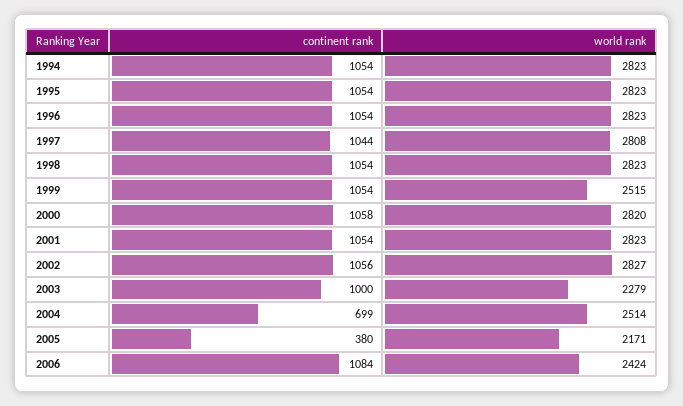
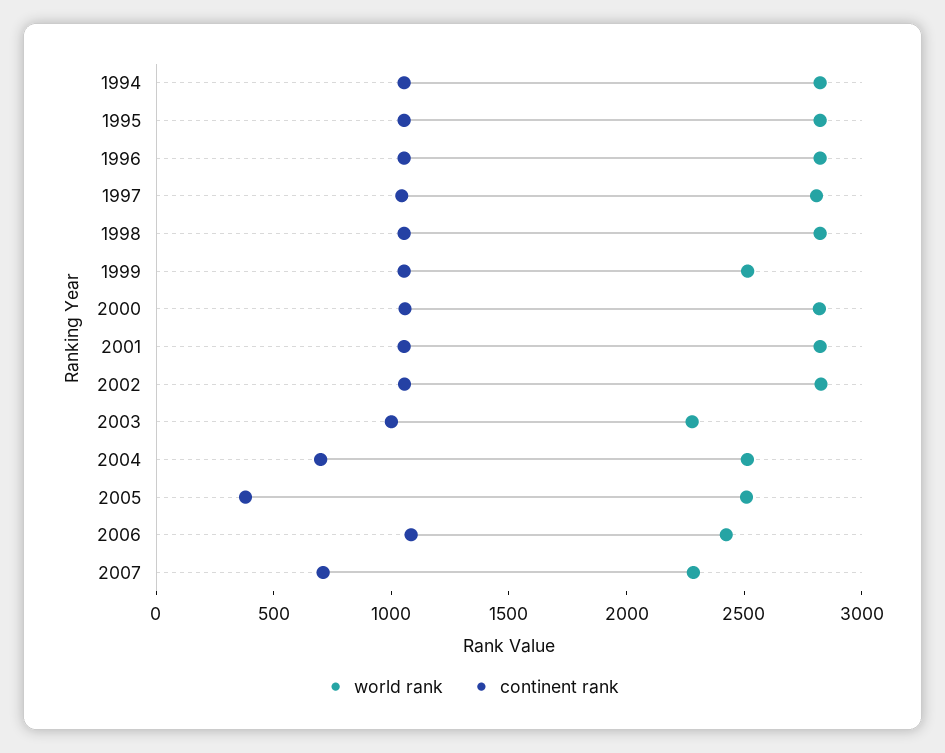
world rank, 2005: 2171 -> 2500
world rank, 2007: none -> 2300
continent rank, 2007: none -> 700

